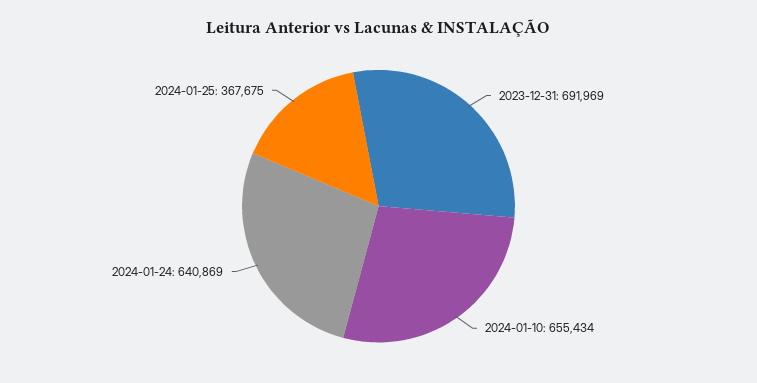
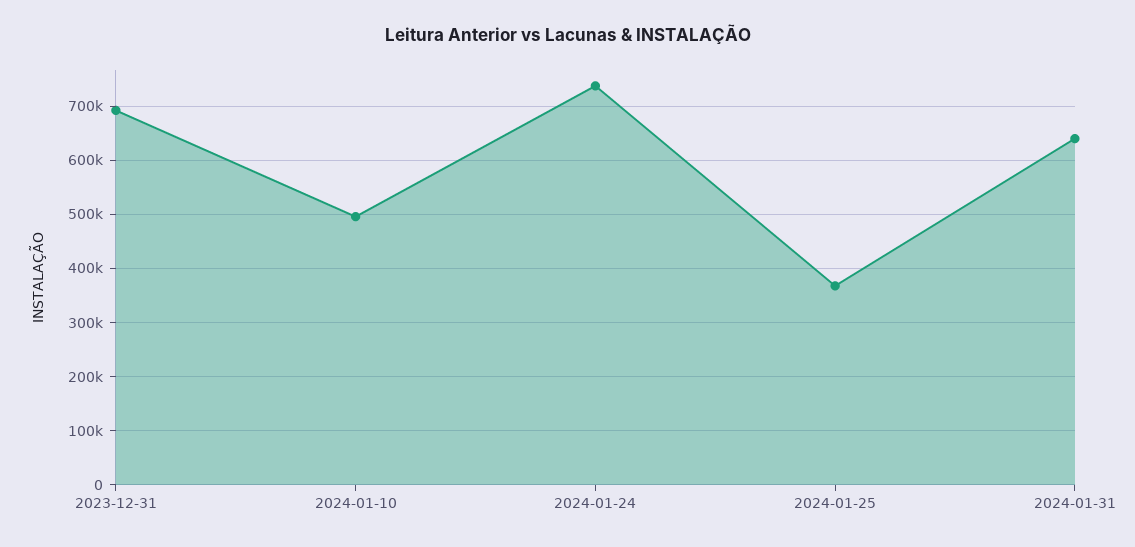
2024-01-10: 655434 -> 500000
2024-01-24: 640869 -> 740000
2024-01-31: none -> 640000

